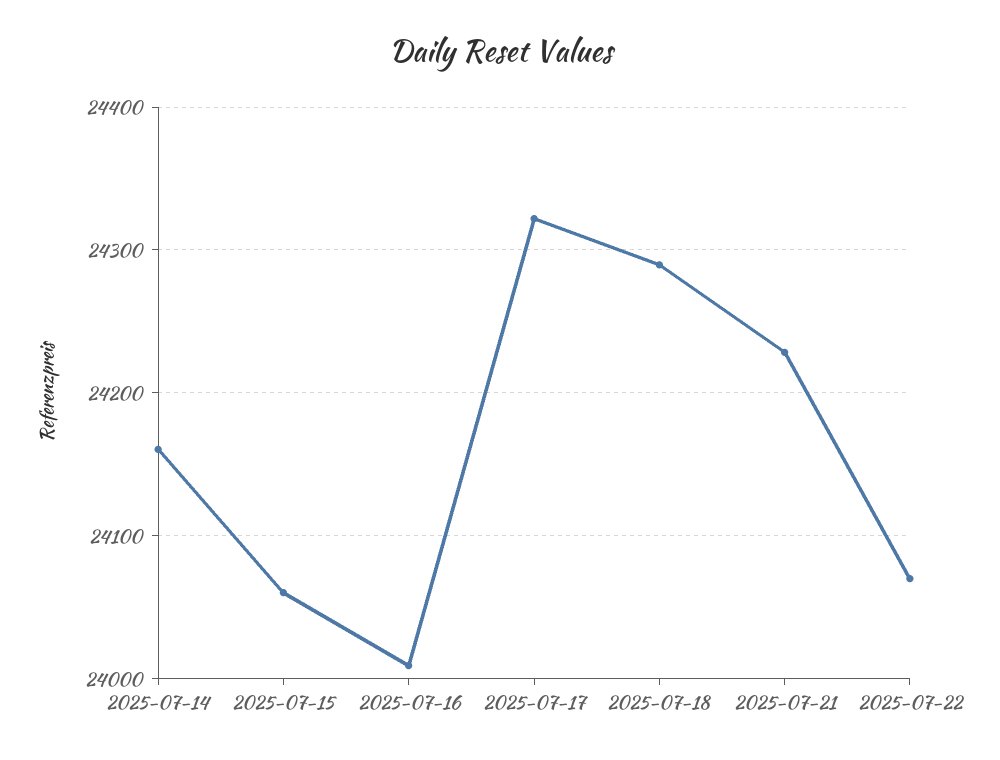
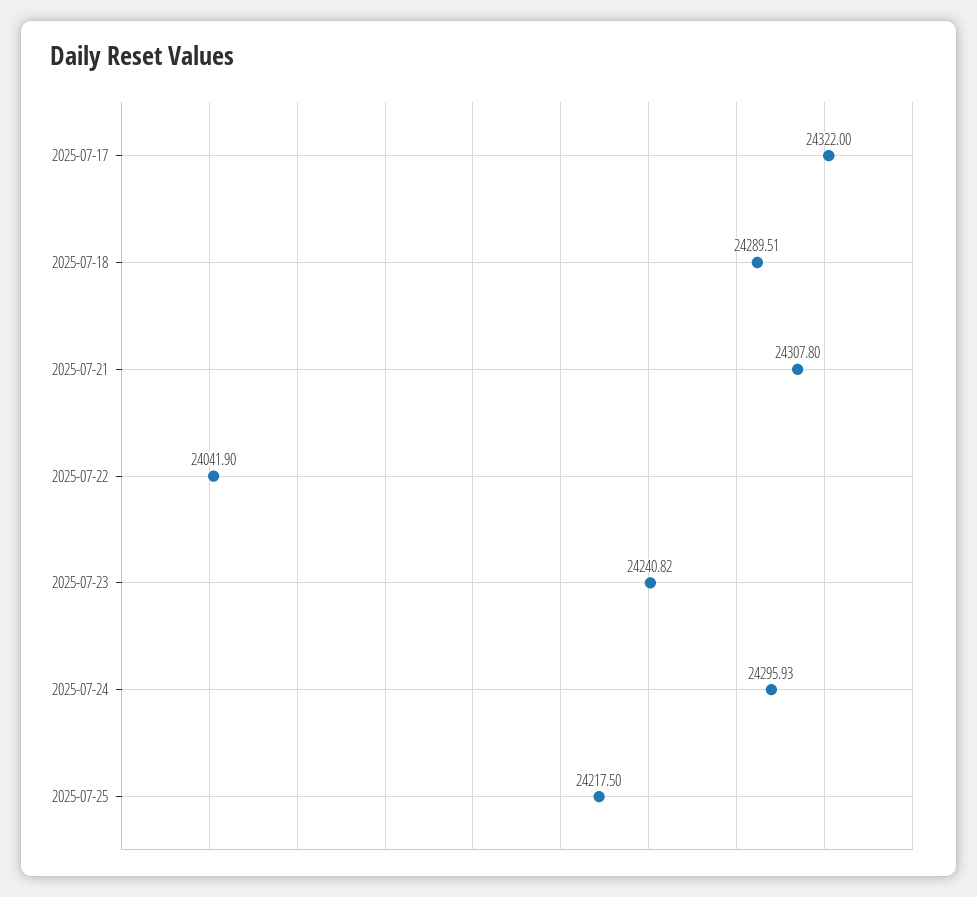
2025-07-14: 24160 -> none
2025-07-15: 24060 -> none
2025-07-16: 24010 -> none
2025-07-21: 24230 -> 24307.8
2025-07-22: 24070 -> 24041.9
2025-07-23: none -> 24240.82
2025-07-24: none -> 24295.93
2025-07-25: none -> 24217.5

